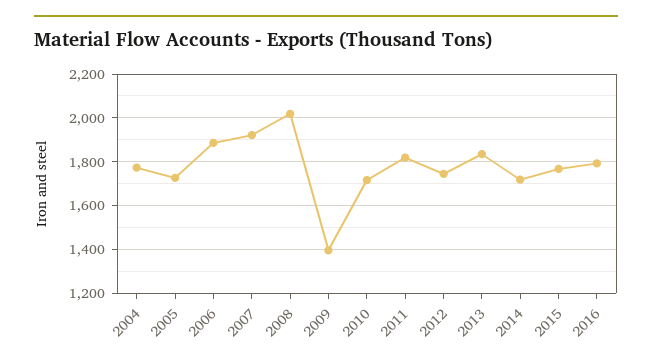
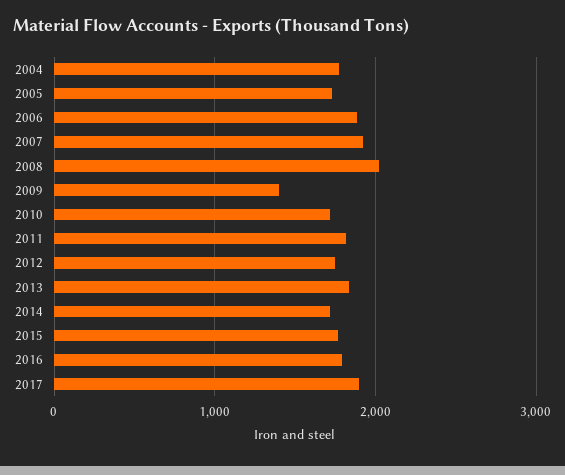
2017: none -> 1900

